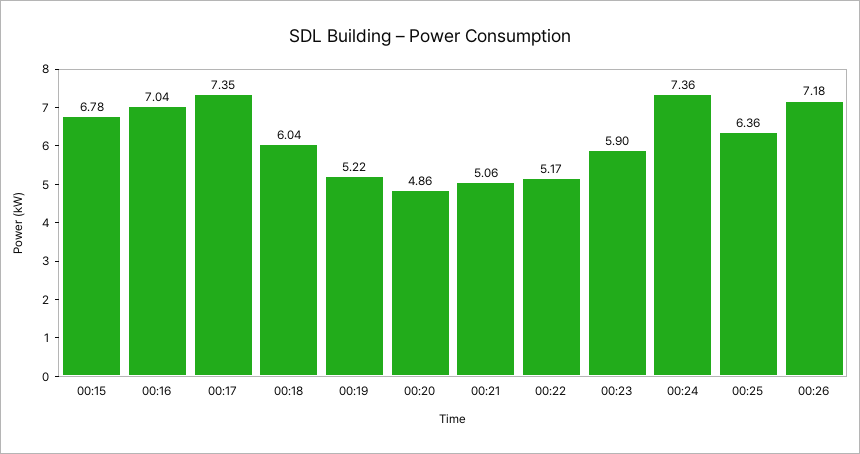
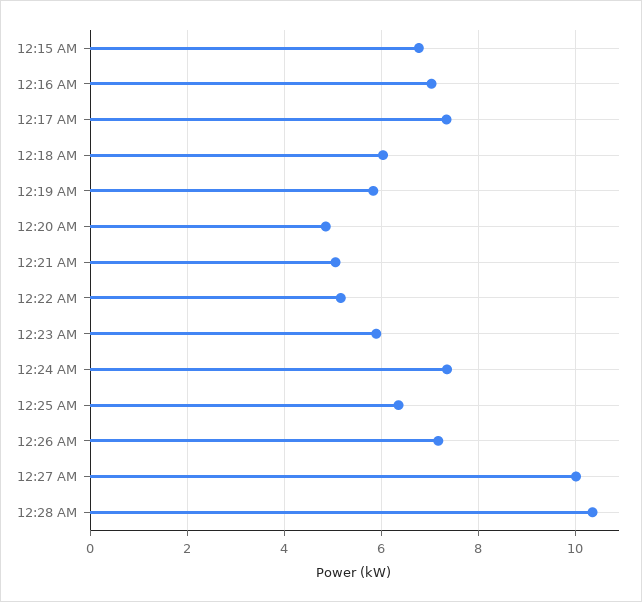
00:19: 5.22 -> 5.8
12:27 AM: none -> 10
12:28 AM: none -> 10.4

